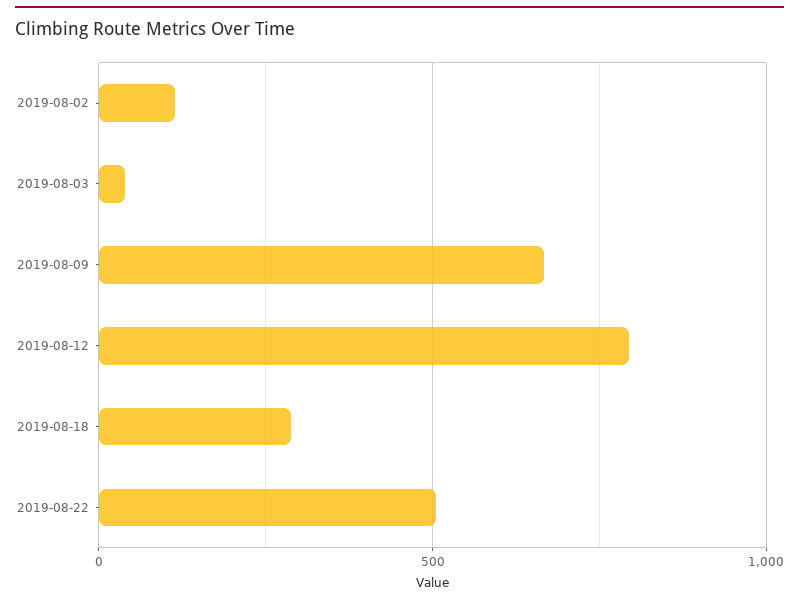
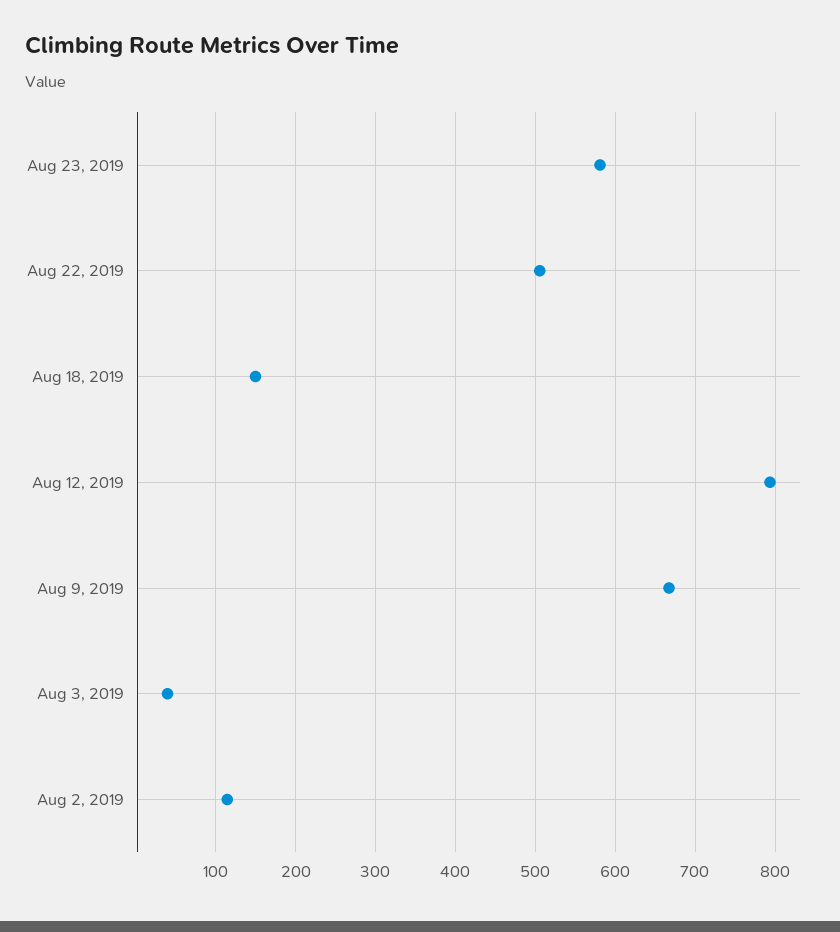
2019-08-18: 300 -> 150
Aug 23, 2019: none -> 580

